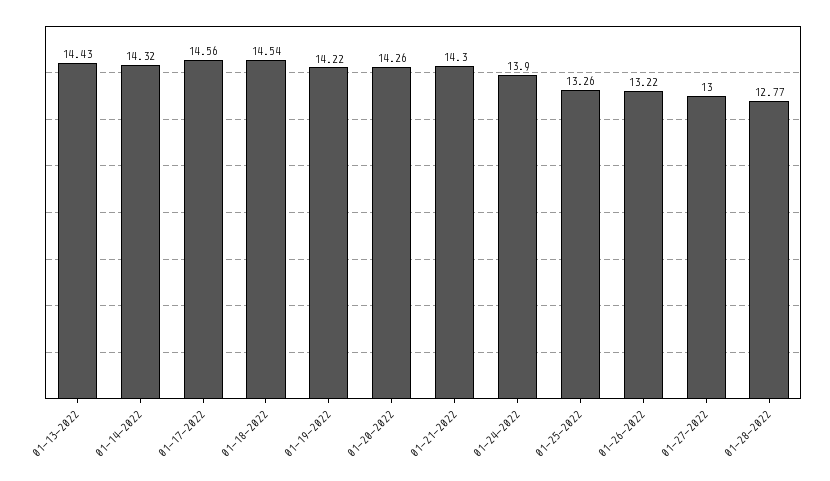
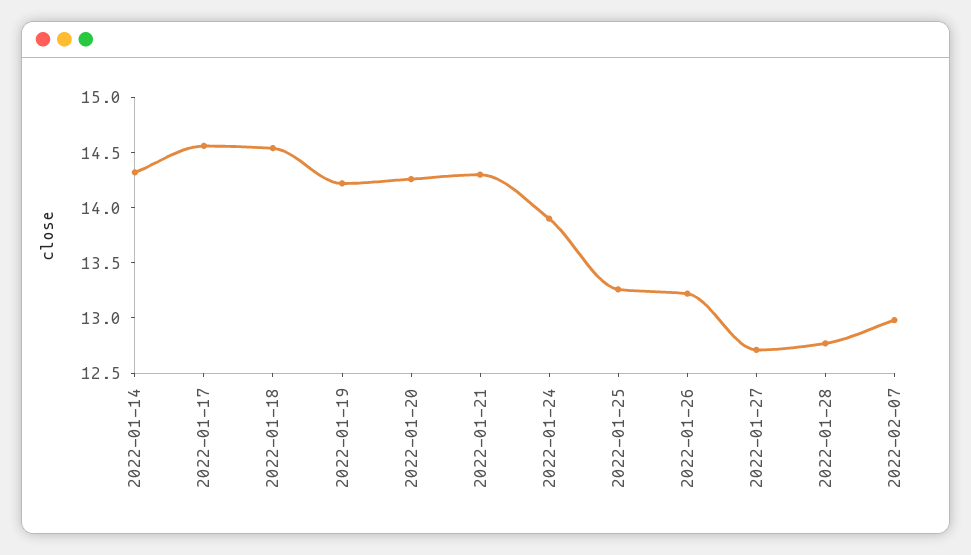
01-13-2022: 14.43 -> none
01-27-2022: 13 -> 12.7
2022-02-07: none -> 13

